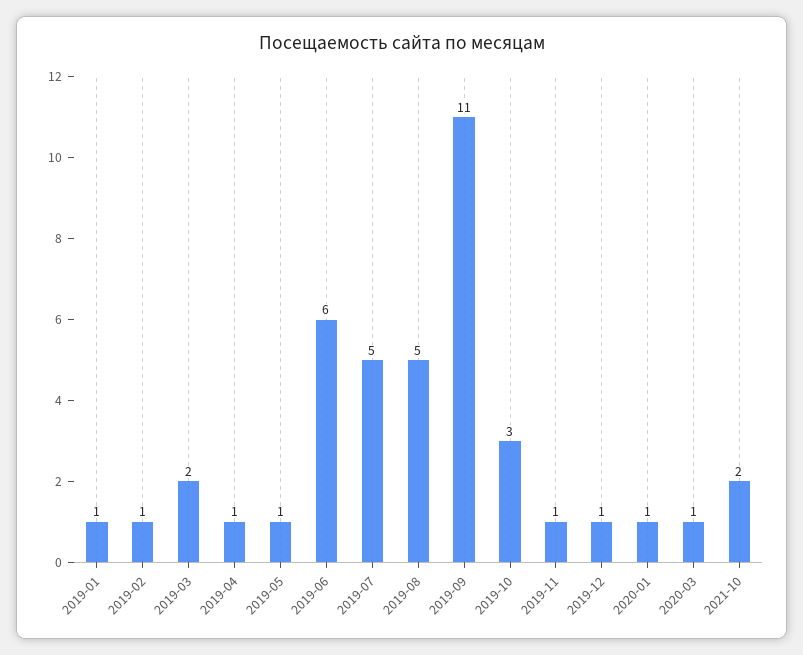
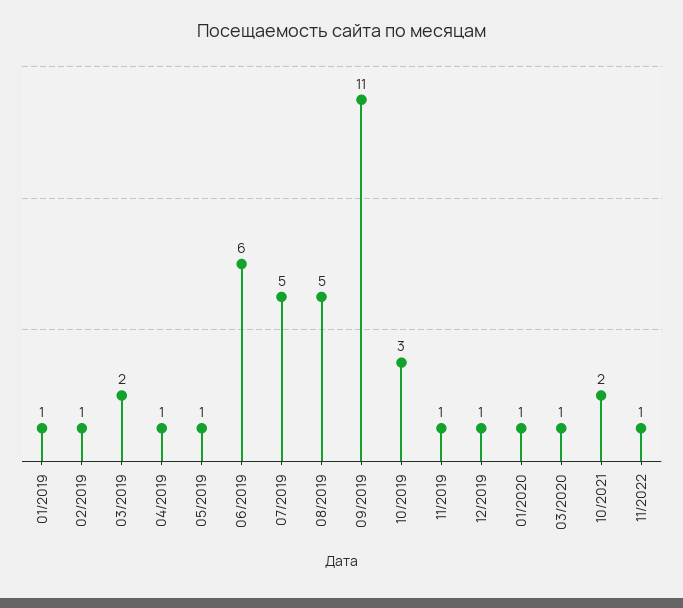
11/2022: none -> 1

